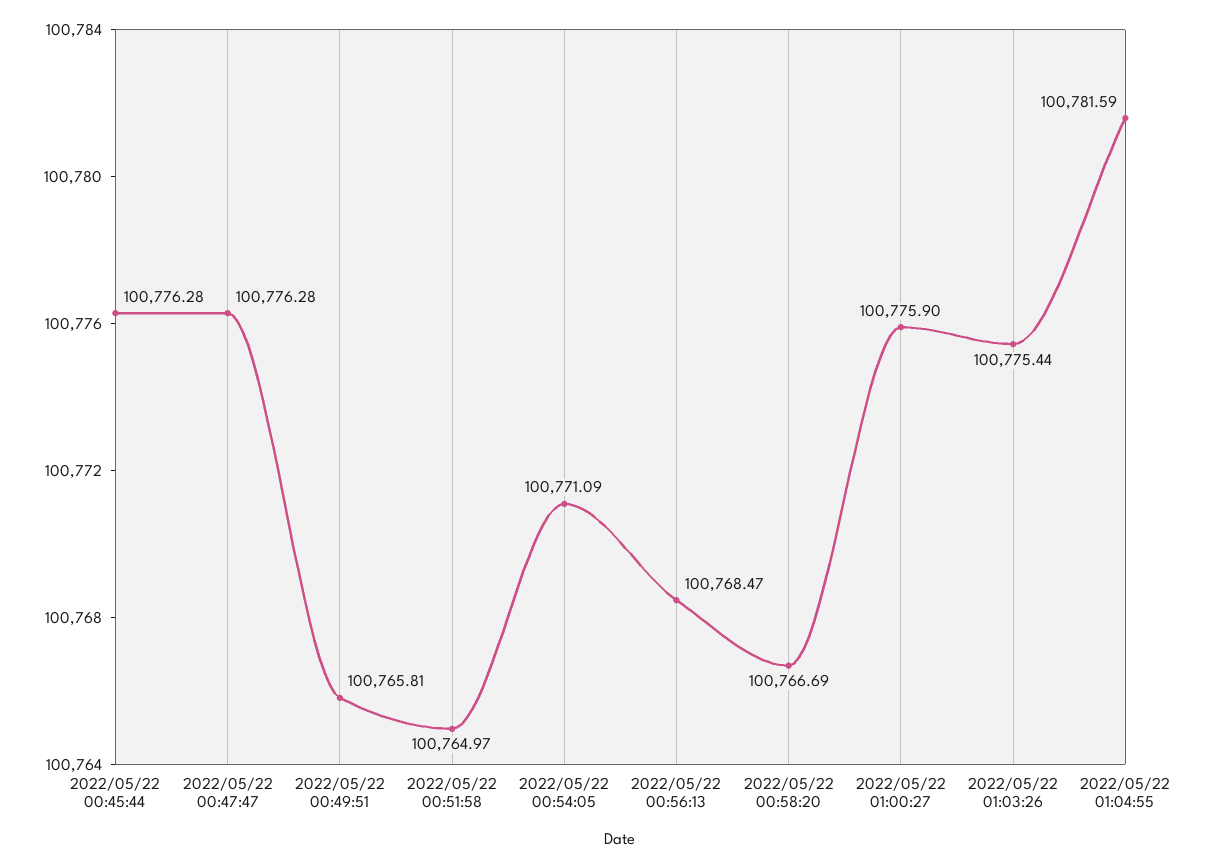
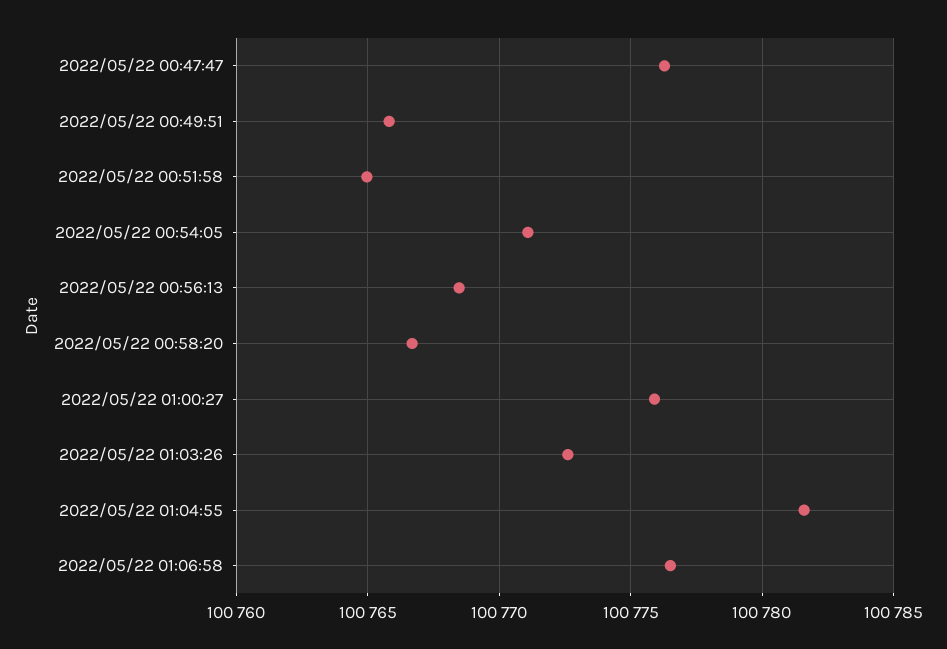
2022/05/22 00:45:44: 100776.28 -> none
2022/05/22 01:03:26: 100775.44 -> 100772.5
2022/05/22 01:06:58: none -> 100776.5

